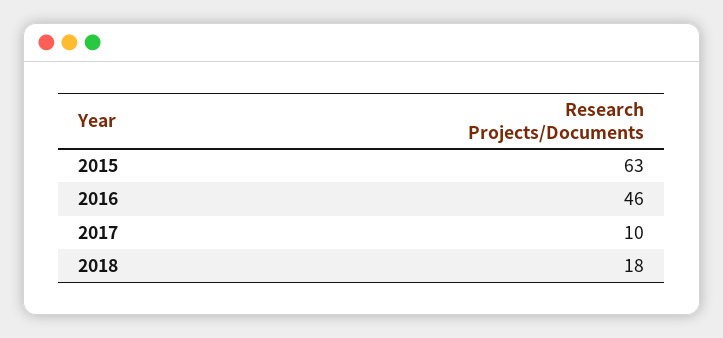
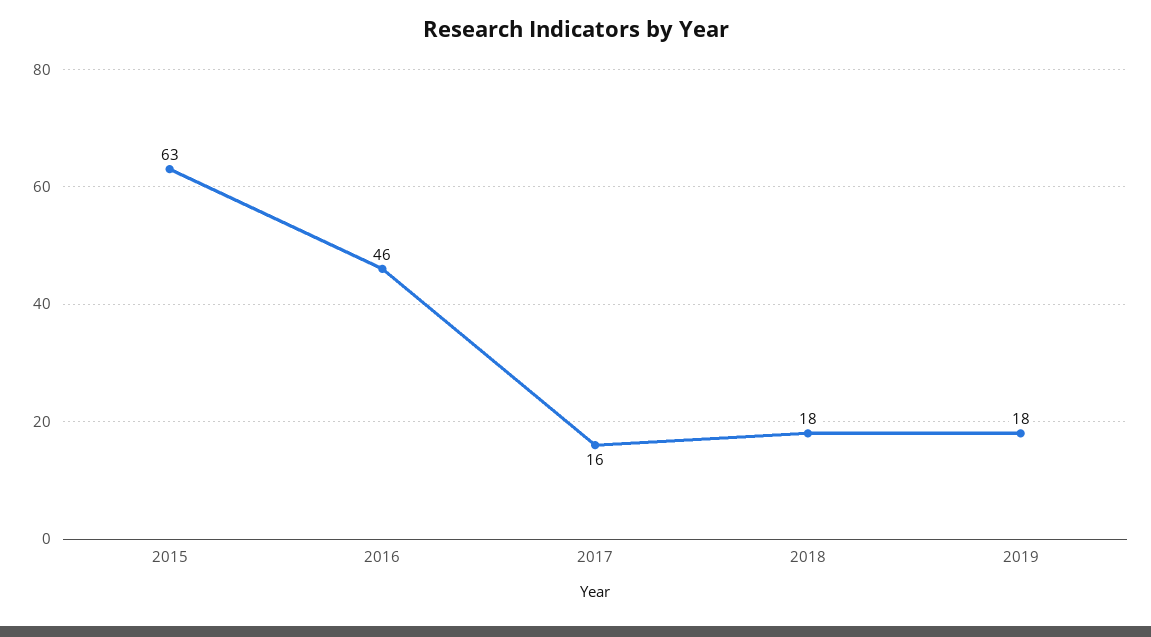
2017: 10 -> 16
2019: none -> 18

